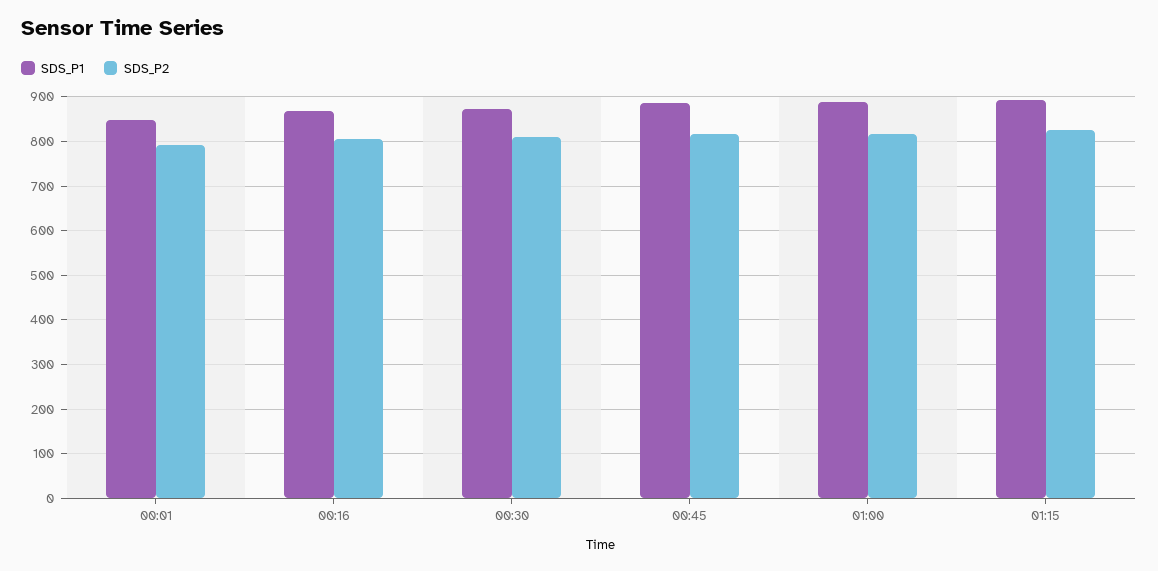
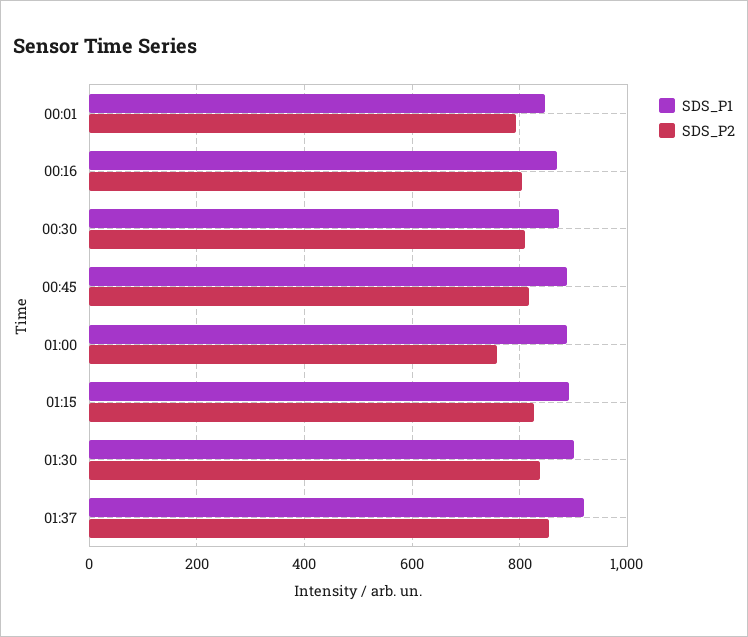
SDS_P2, 01:00: 820 -> 760
SDS_P1, 01:30: none -> 900
SDS_P2, 01:30: none -> 840
SDS_P1, 01:37: none -> 920
SDS_P2, 01:37: none -> 860

